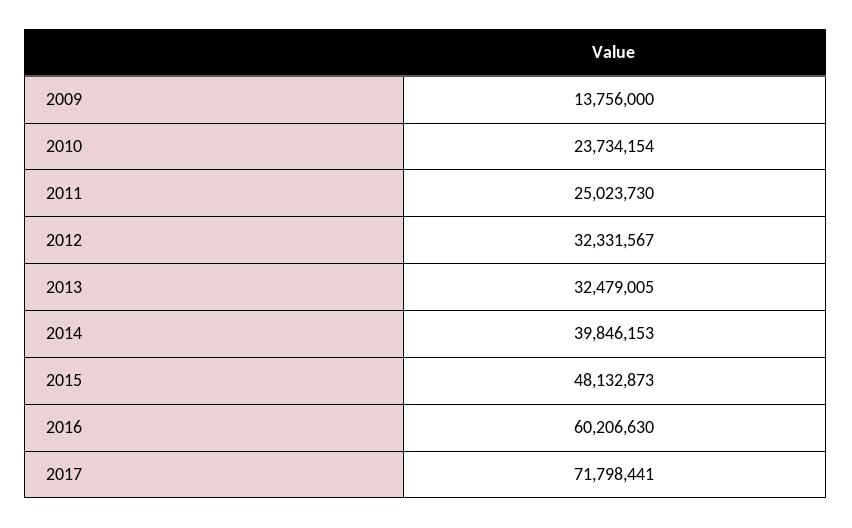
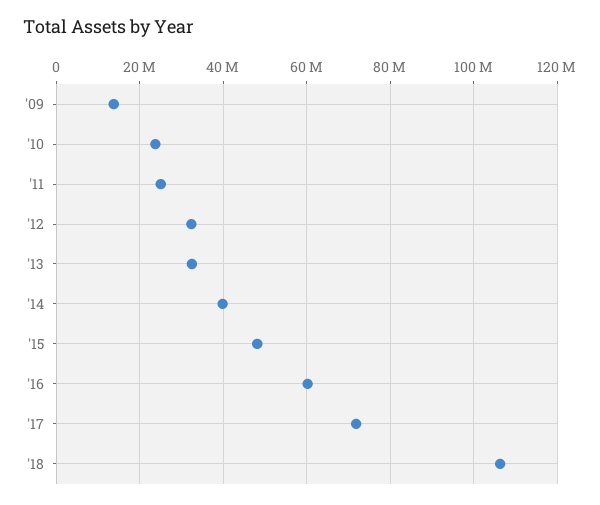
'18: none -> 106000000

